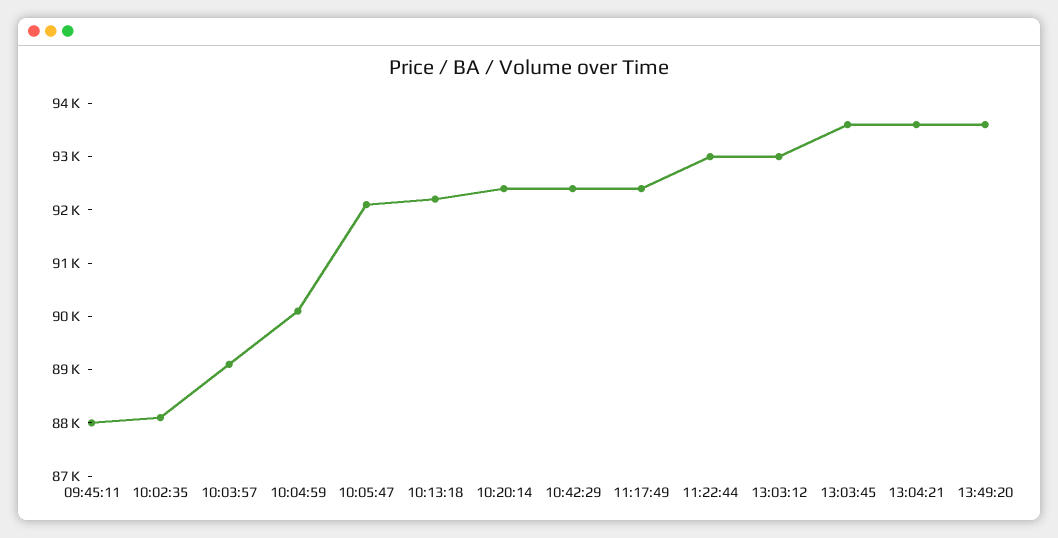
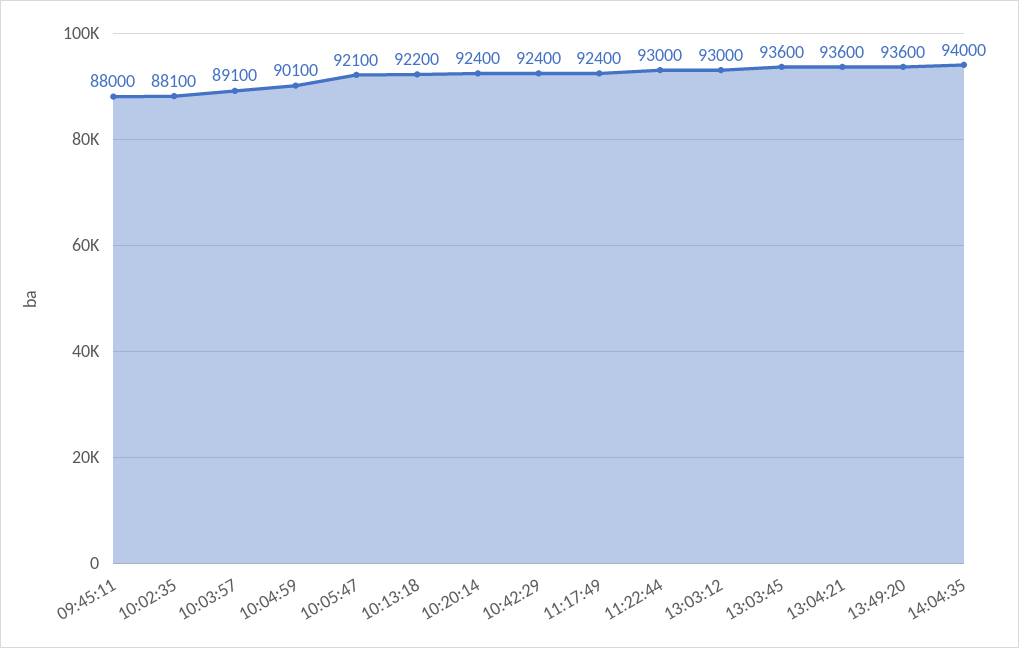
14:04:35: none -> 94000

